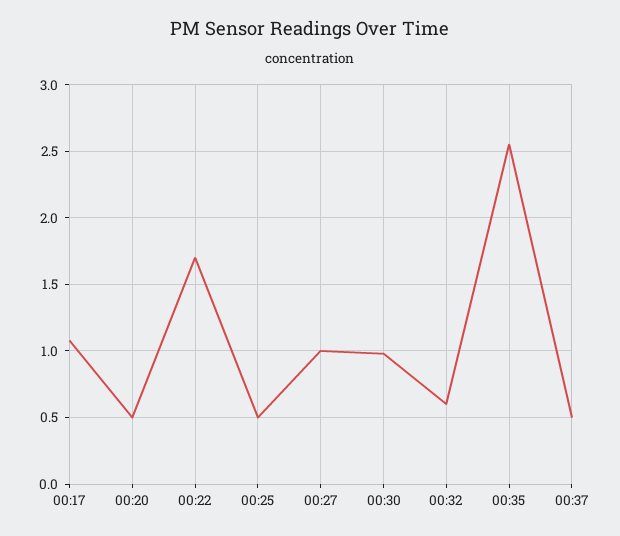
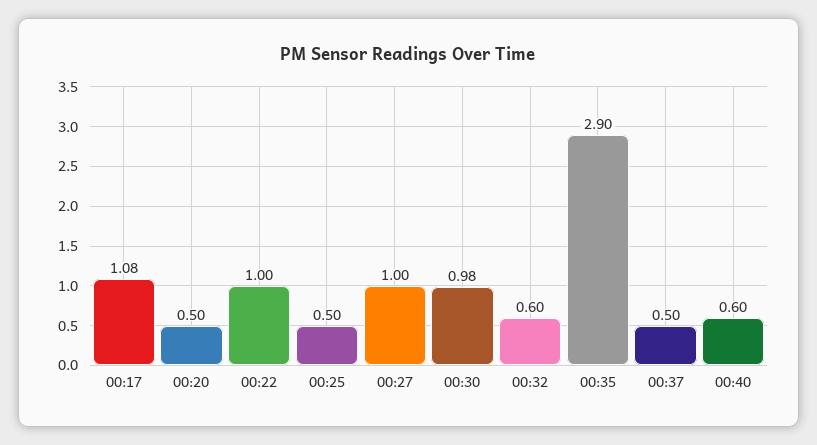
00:22: 1.7 -> 1
00:35: 2.55 -> 2.9
00:40: none -> 0.6

